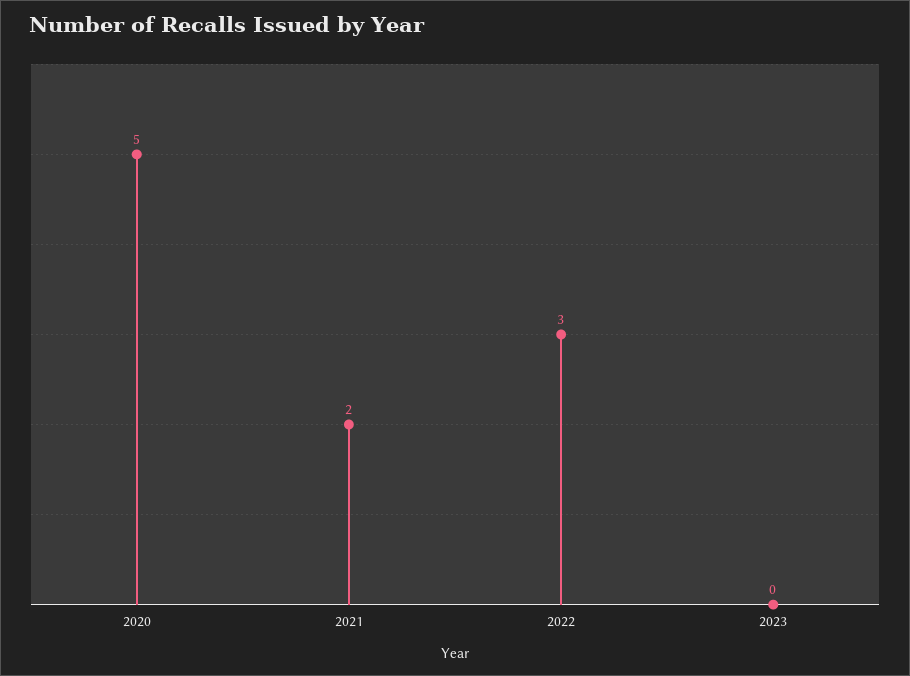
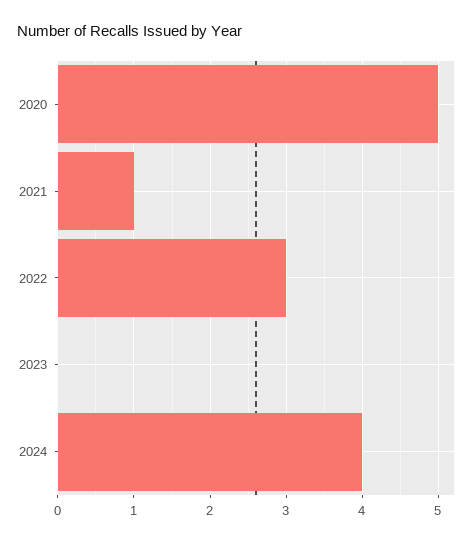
2021: 2 -> 1
2024: none -> 4

